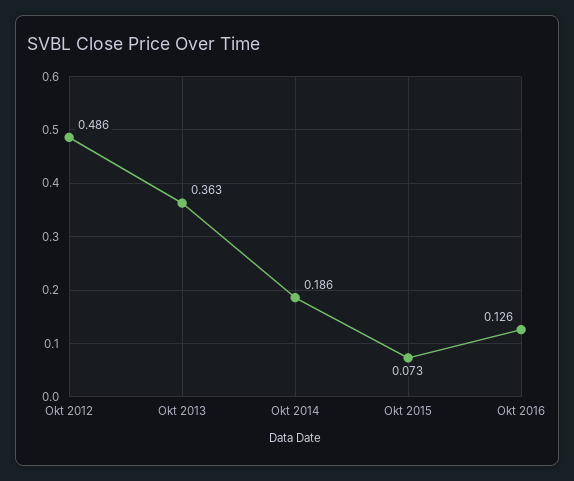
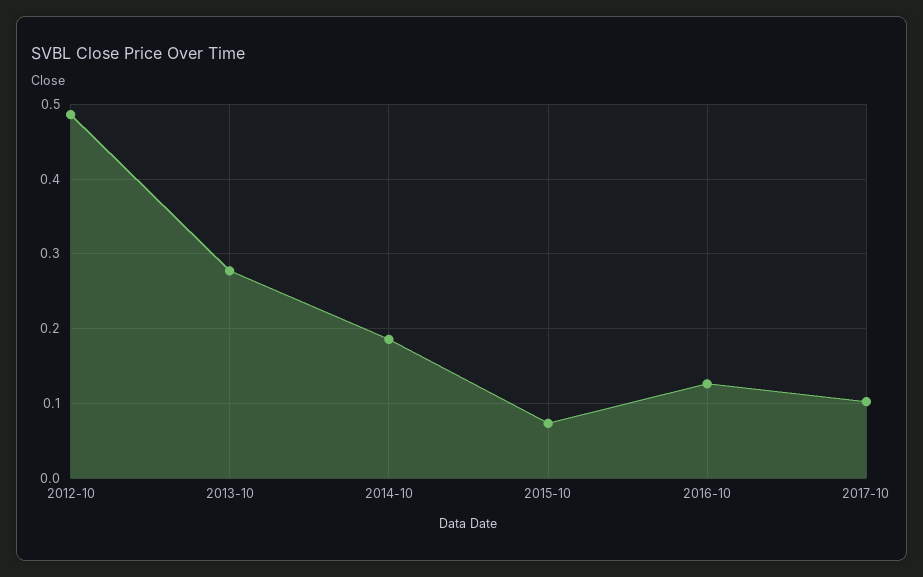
Okt 2013: 0.363 -> 0.28
2017-10: none -> 0.1

